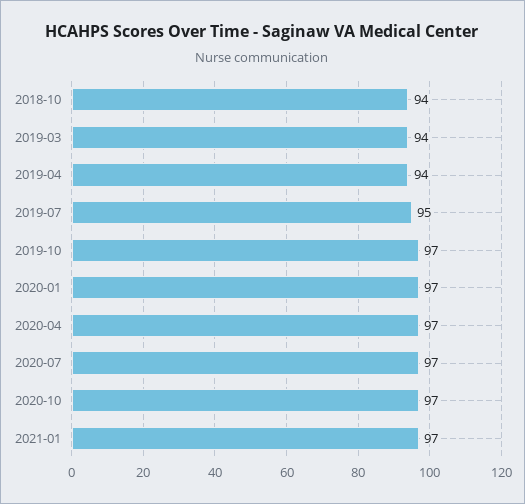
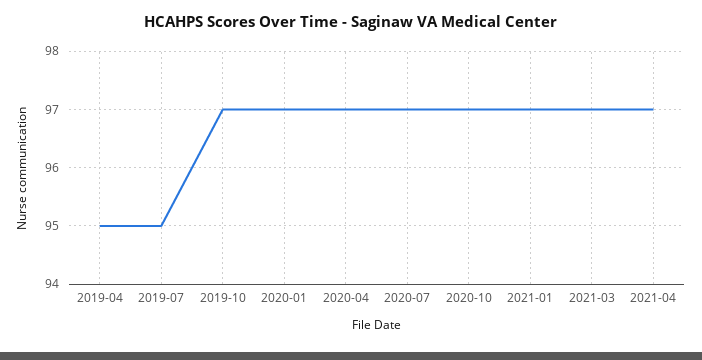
2018-10: 94 -> none
2019-03: 94 -> none
2019-04: 94 -> 95
2021-03: none -> 97
2021-04: none -> 97

